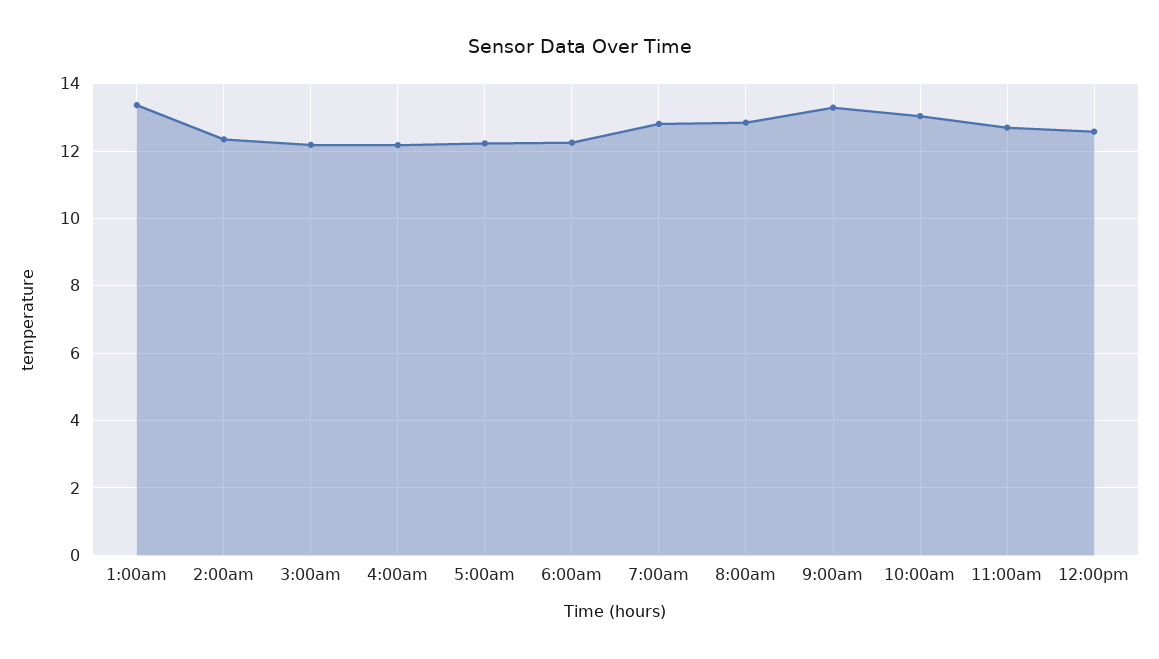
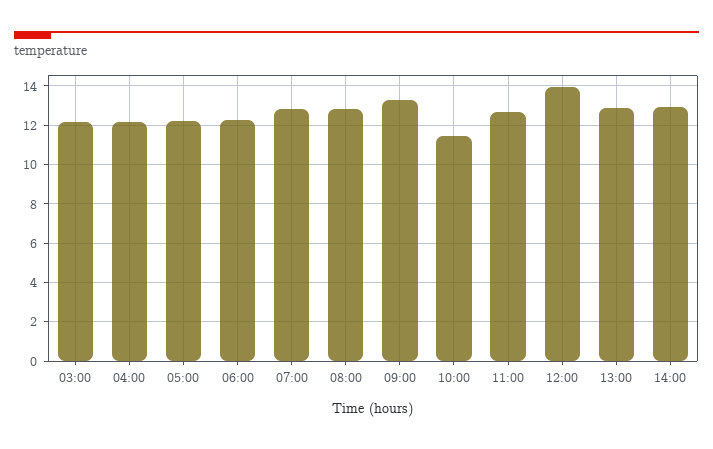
1:00am: 13.4 -> none
2:00am: 12.4 -> none
10:00am: 13 -> 11.5
12:00pm: 12.6 -> 14
13:00: none -> 13
14:00: none -> 13

